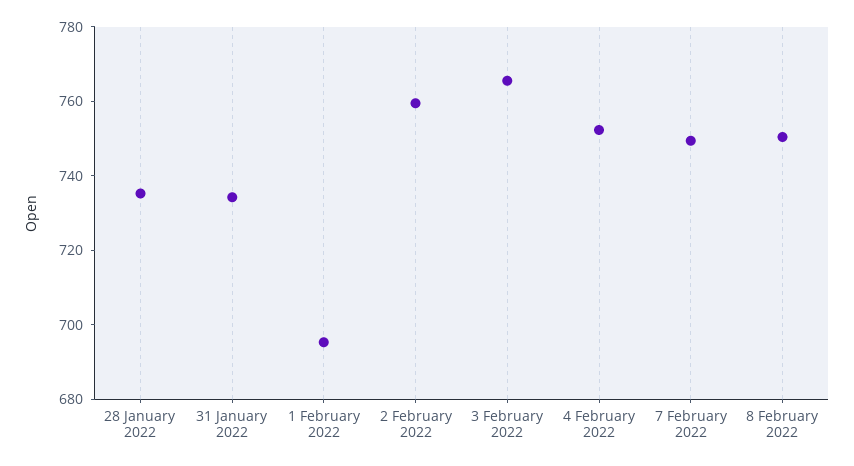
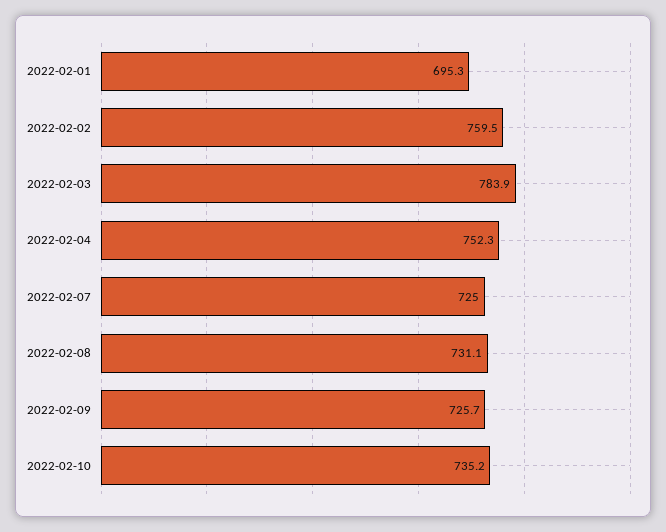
28 January 2022: 735 -> none
31 January 2022: 735 -> none
3 February 2022: 765 -> 783.9
7 February 2022: 750 -> 725
8 February 2022: 750 -> 731.1
2022-02-09: none -> 725.7
2022-02-10: none -> 735.2

